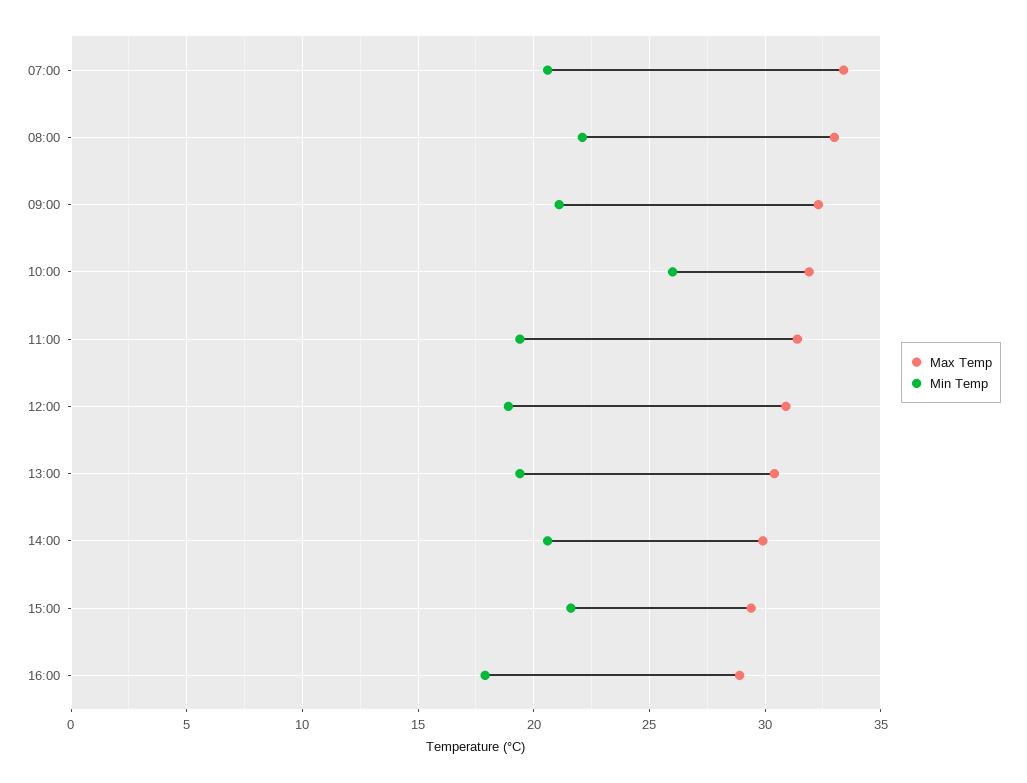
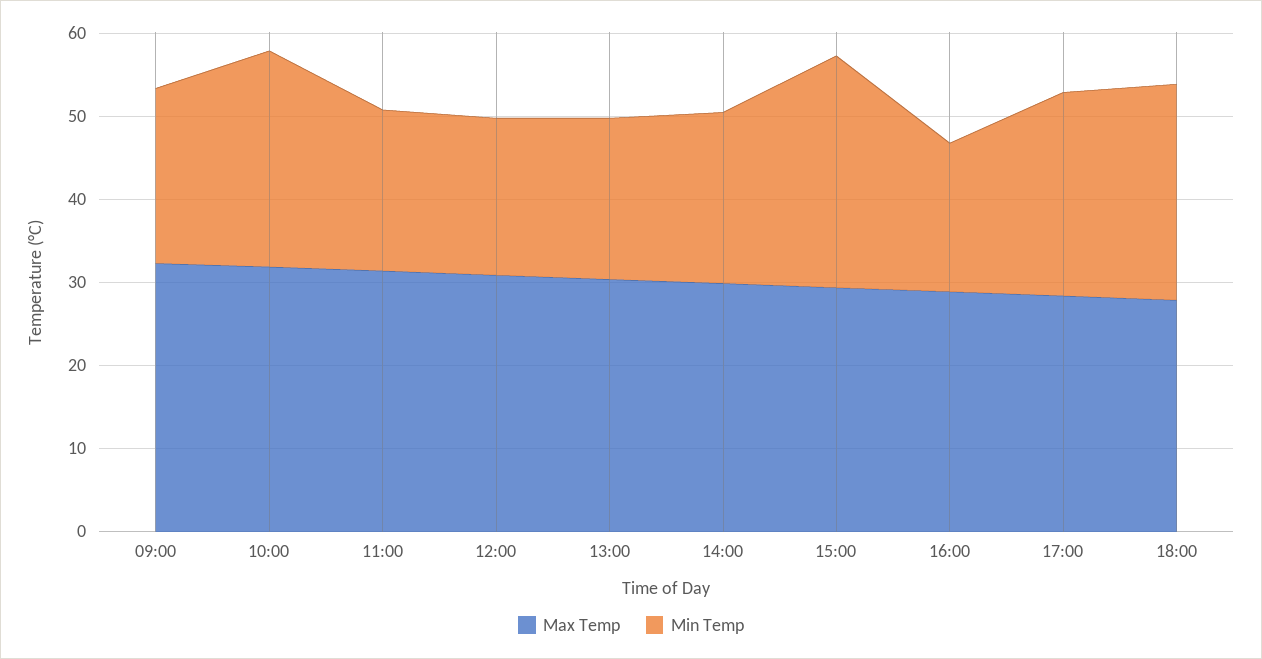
Max Temp, 07:00: 33.5 -> none
Min Temp, 07:00: 20.5 -> none
Max Temp, 08:00: 33 -> none
Min Temp, 08:00: 22 -> none
Min Temp, 15:00: 21.5 -> 28
Max Temp, 17:00: none -> 28
Min Temp, 17:00: none -> 24
Max Temp, 18:00: none -> 28
Min Temp, 18:00: none -> 26

